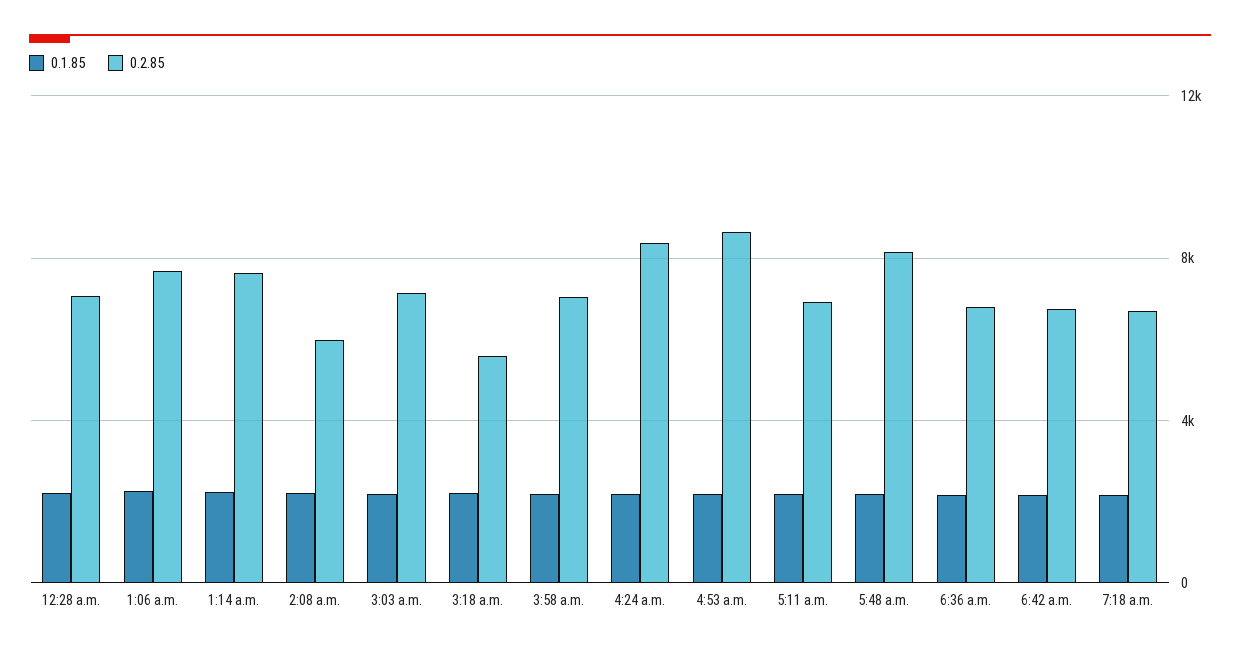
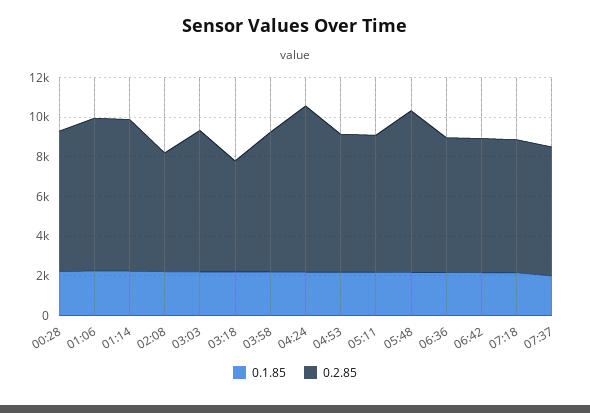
0.2.85, 4:53 a.m.: 8500 -> 7000
0.1.85, 07:37: none -> 2000
0.2.85, 07:37: none -> 6500

